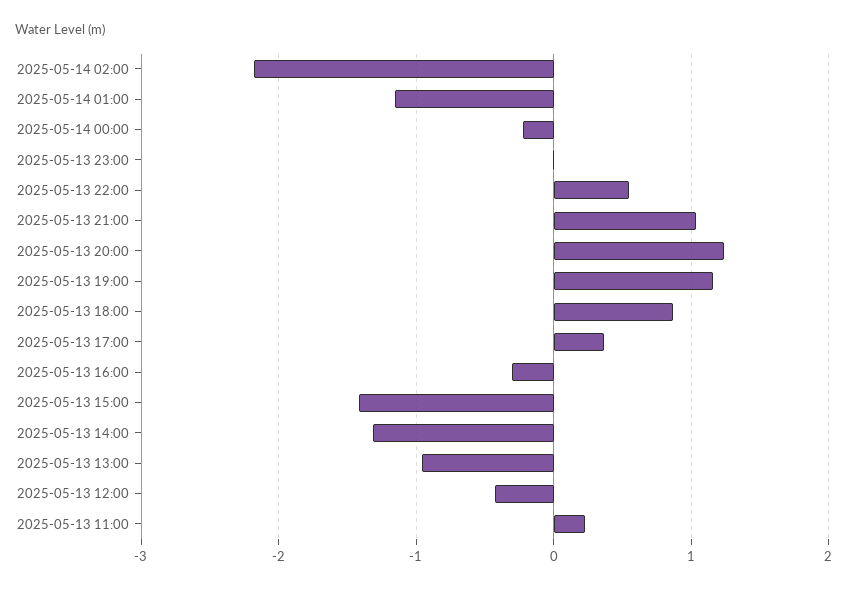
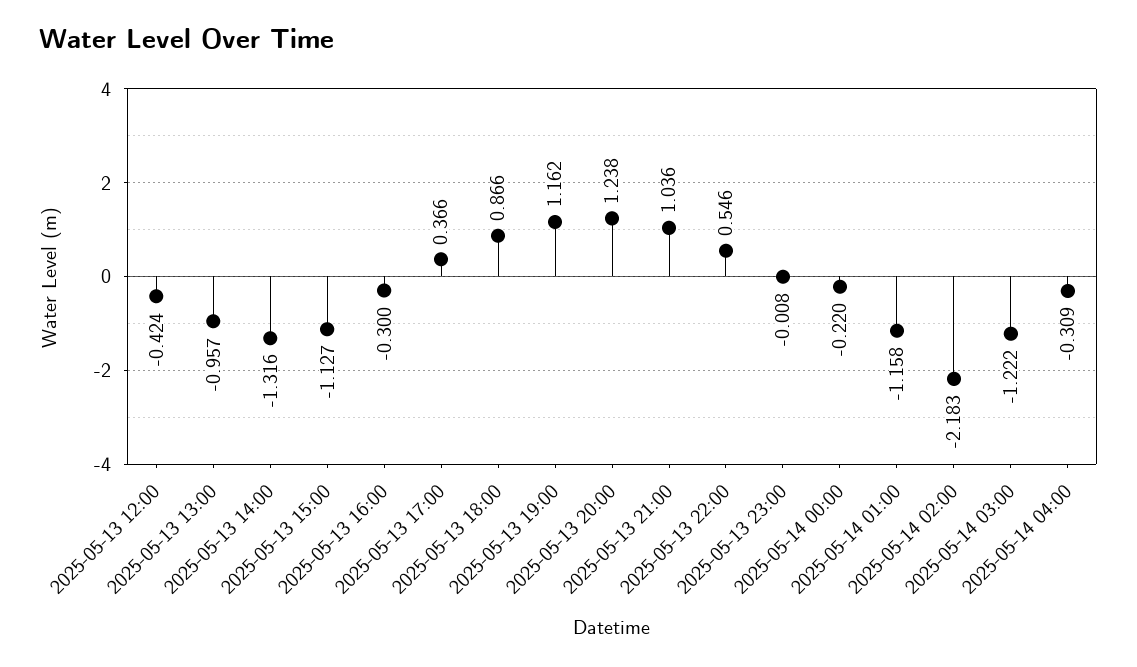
2025-05-13 15:00: -1.4 -> -1.127
2025-05-13 11:00: 0.2 -> none
2025-05-14 03:00: none -> -1.222
2025-05-14 04:00: none -> -0.309

